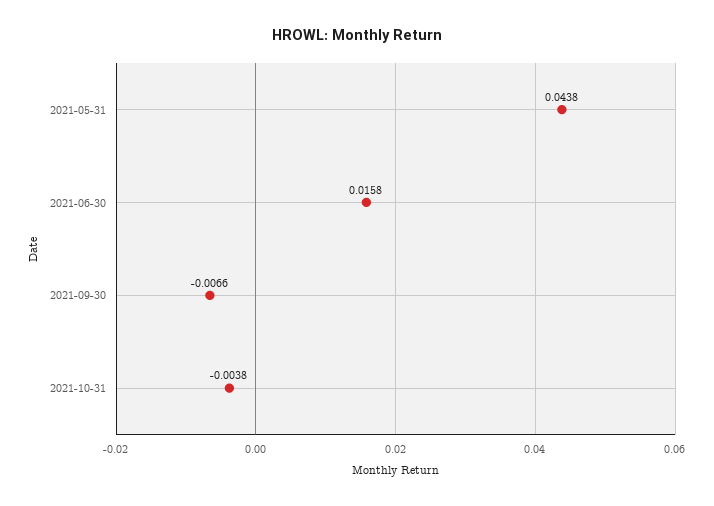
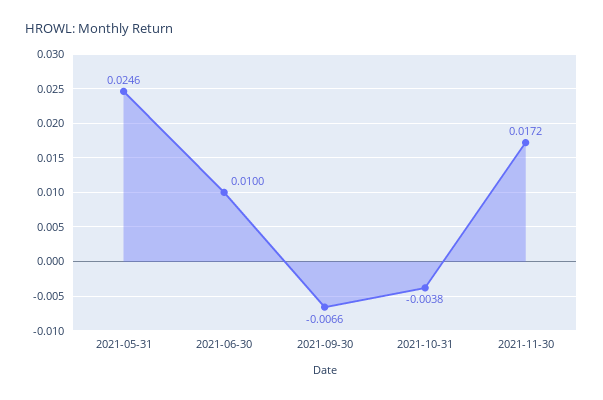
2021-05-31: 0.0438 -> 0.0246
2021-06-30: 0.0158 -> 0.01
2021-11-30: none -> 0.0172

